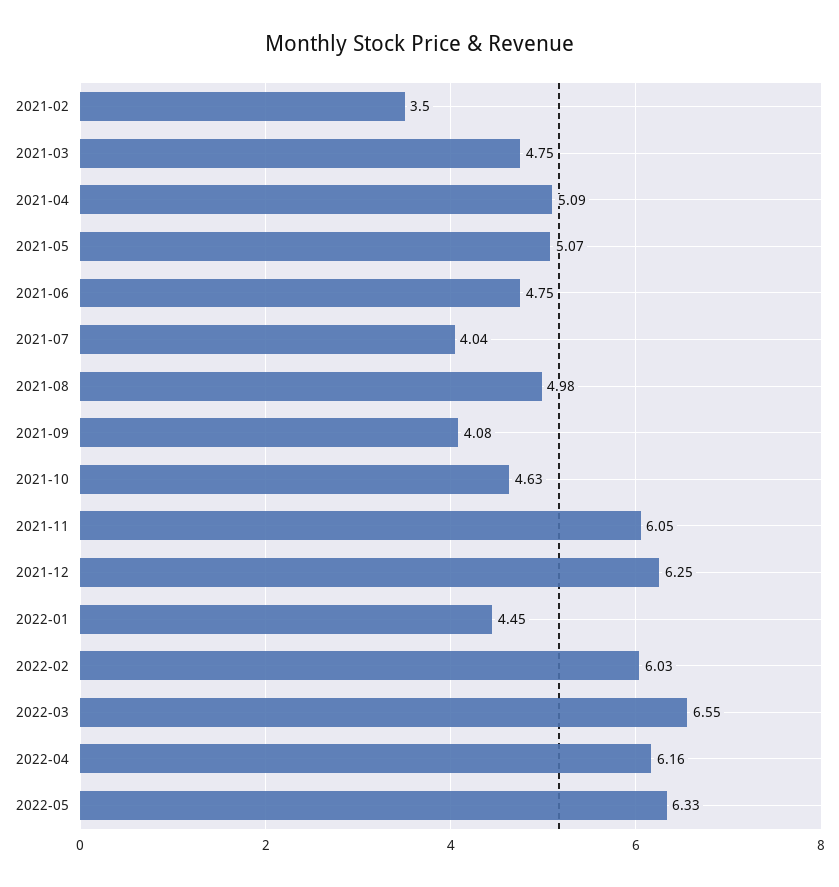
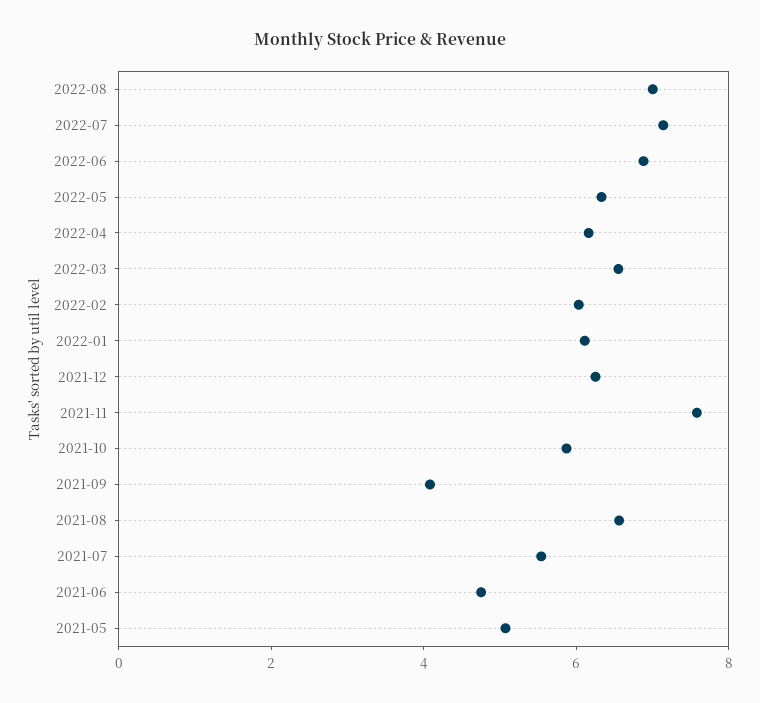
2021-02: 3.5 -> none
2021-03: 4.75 -> none
2021-04: 5.09 -> none
2021-07: 4.04 -> 5.5
2021-08: 4.98 -> 6.5
2021-10: 4.63 -> 6
2021-11: 6.05 -> 7.5
2022-01: 4.45 -> 6
2022-08: none -> 7
2022-07: none -> 7
2022-06: none -> 7

